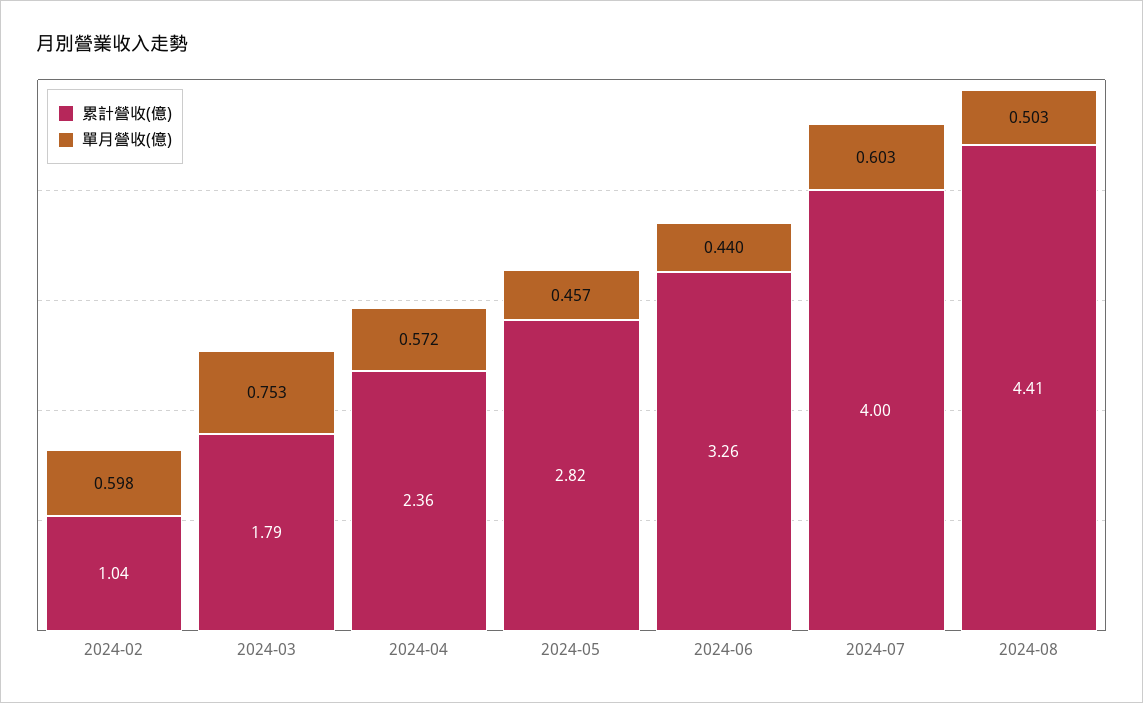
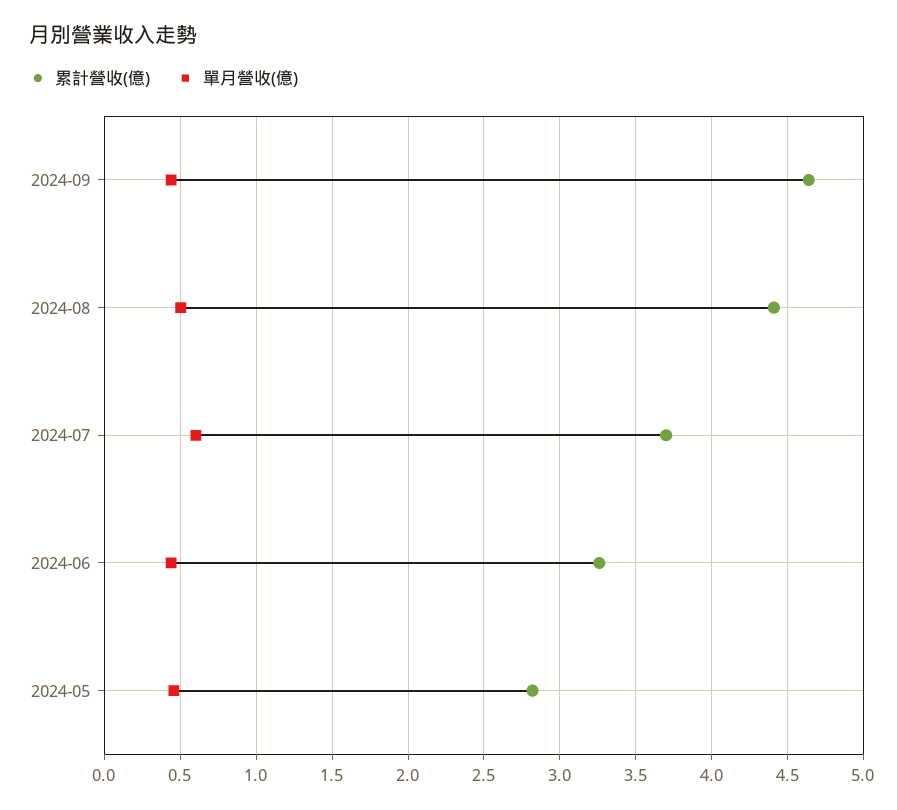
累計營收(億), 2024-02: 1.04 -> none
單月營收(億), 2024-02: 0.598 -> none
累計營收(億), 2024-03: 1.79 -> none
單月營收(億), 2024-03: 0.753 -> none
累計營收(億), 2024-04: 2.36 -> none
單月營收(億), 2024-04: 0.572 -> none
累計營收(億), 2024-07: 4 -> 3.7
累計營收(億), 2024-09: none -> 4.65
單月營收(億), 2024-09: none -> 0.45

